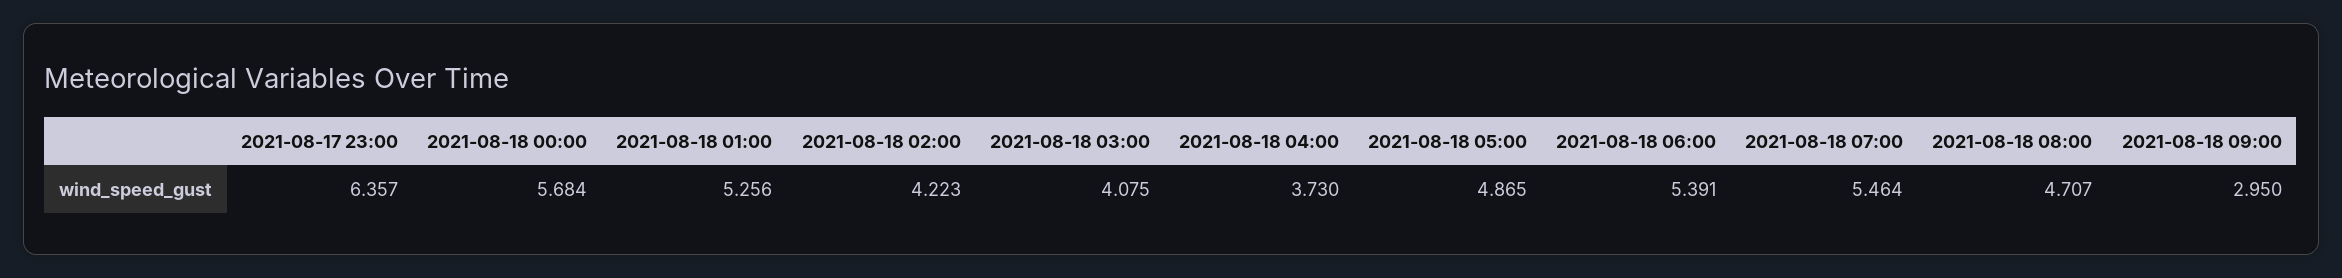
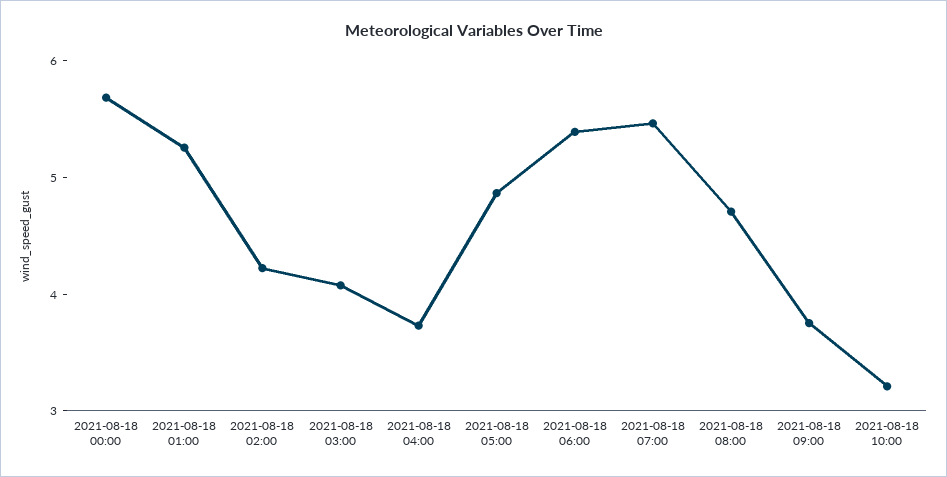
2021-08-17 23:00: 6.357 -> none
2021-08-18 09:00: 2.95 -> 3.8
2021-08-18 10:00: none -> 3.2

